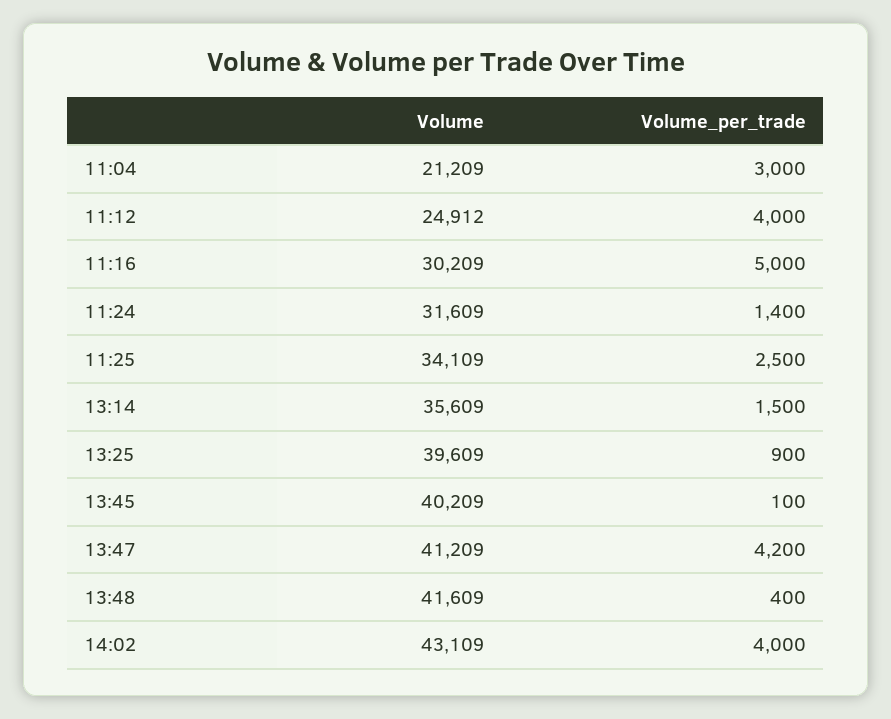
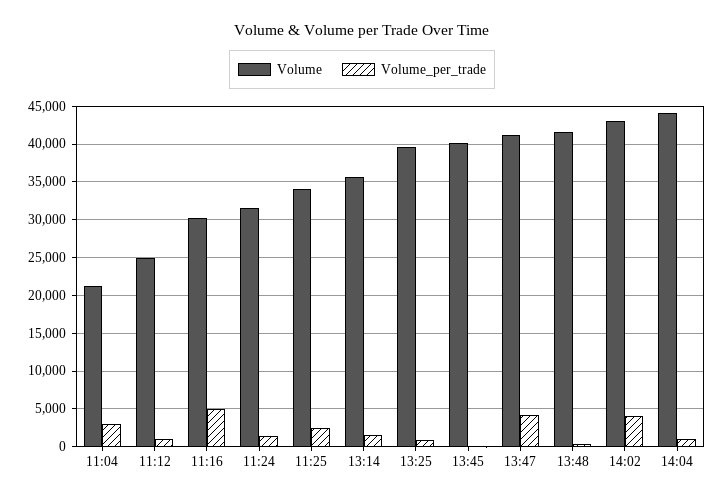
Volume_per_trade, 11:12: 4000 -> 1000
Volume, 14:04: none -> 44000
Volume_per_trade, 14:04: none -> 1000

